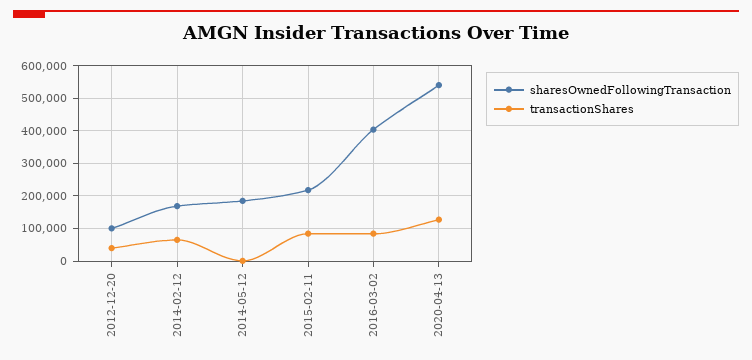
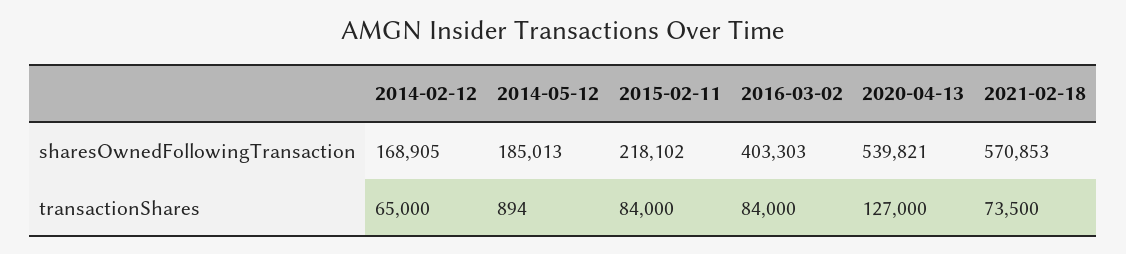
sharesOwnedFollowingTransaction, 2012-12-20: 100000 -> none
transactionShares, 2012-12-20: 40000 -> none
sharesOwnedFollowingTransaction, 2021-02-18: none -> 570853
transactionShares, 2021-02-18: none -> 73500

